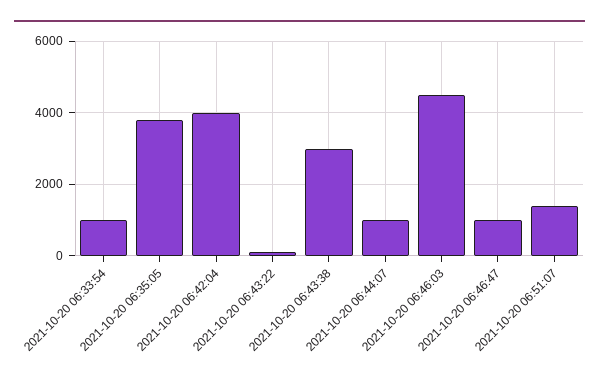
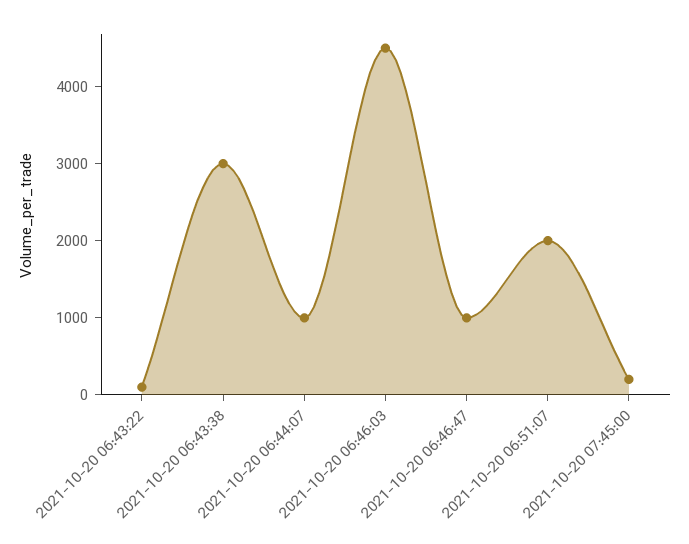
2021-10-20 06:33:54: 1000 -> none
2021-10-20 06:35:05: 3800 -> none
2021-10-20 06:42:04: 4000 -> none
2021-10-20 06:51:07: 1400 -> 2000
2021-10-20 07:45:00: none -> 200

